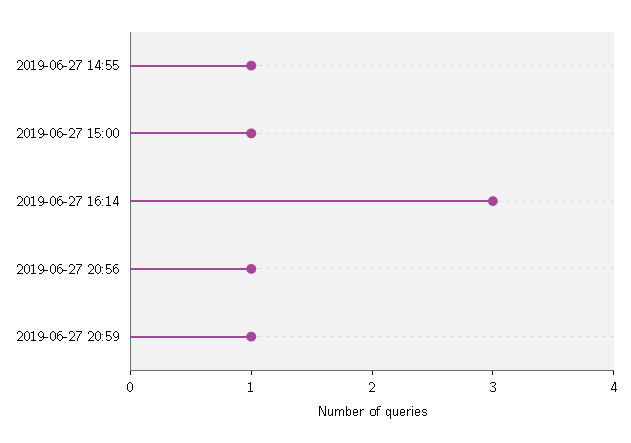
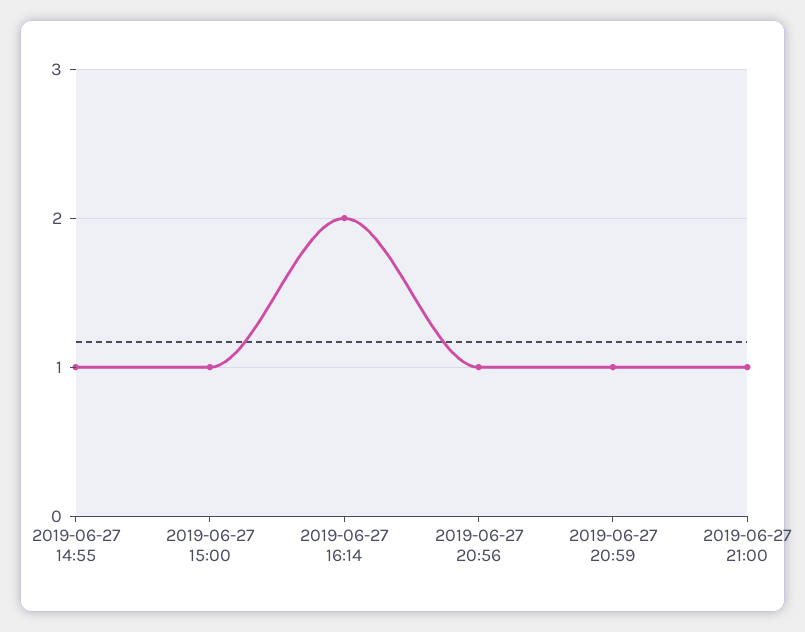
2019-06-27 16:14: 3 -> 2
2019-06-27 21:00: none -> 1

